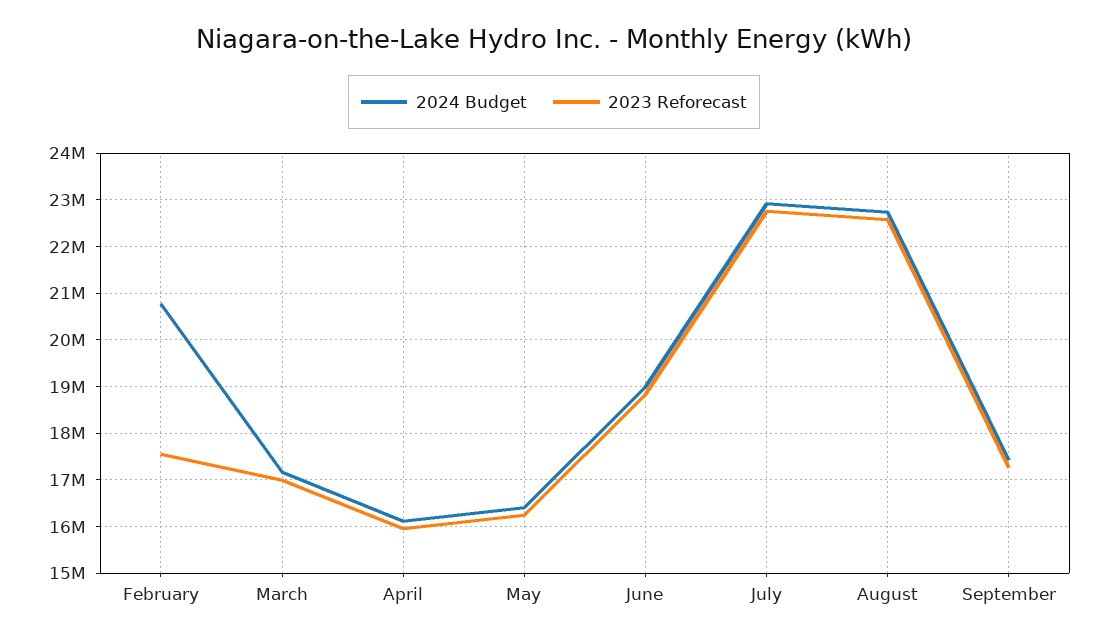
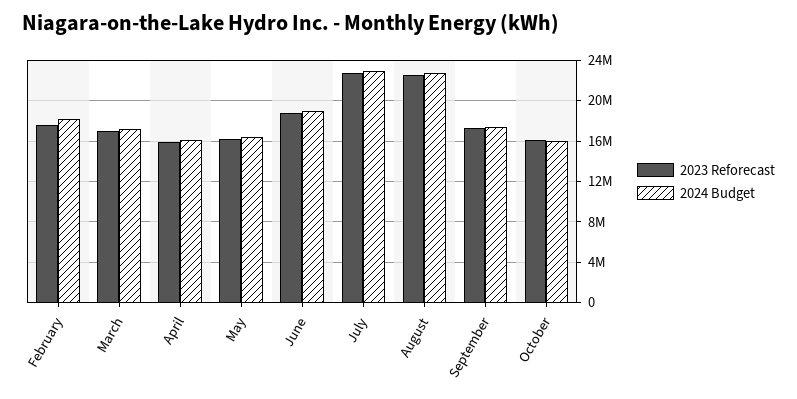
2024 Budget, February: 20800000 -> 18000000
2023 Reforecast, October: none -> 16000000
2024 Budget, October: none -> 16000000

